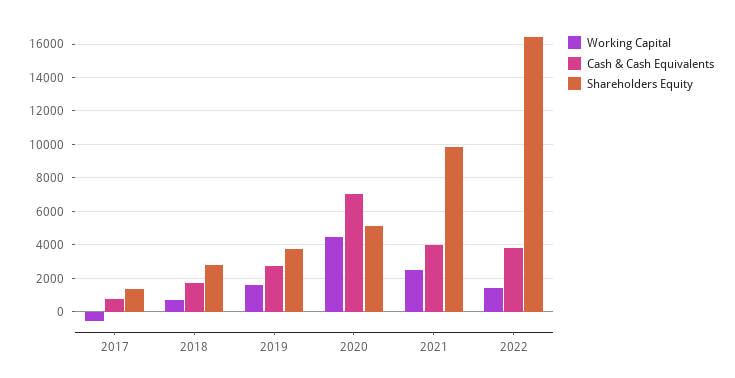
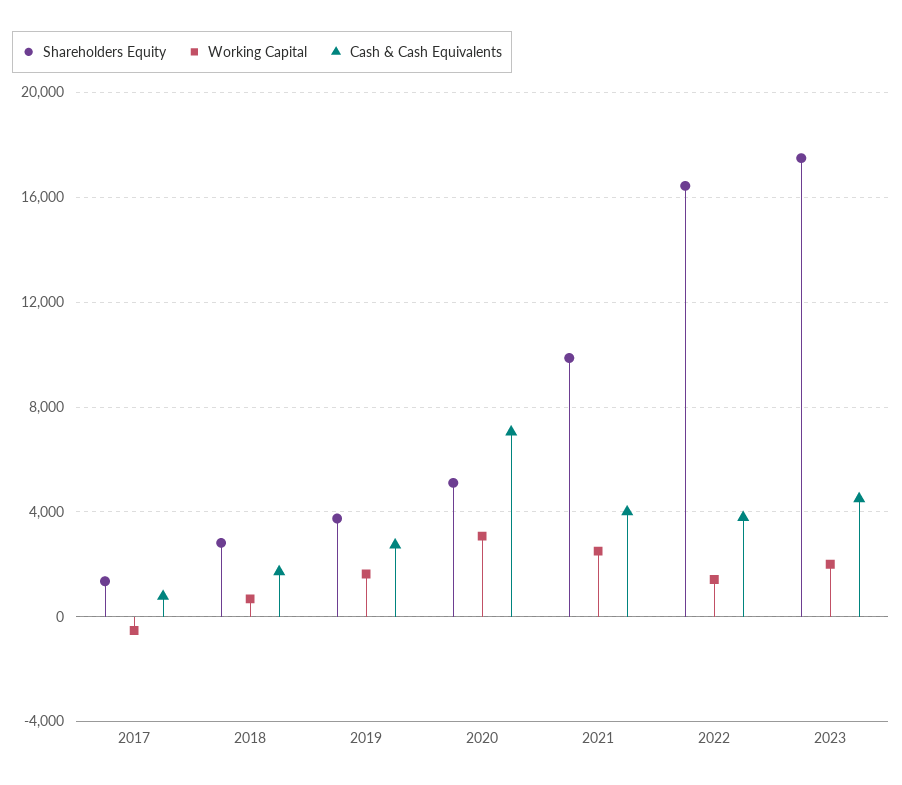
Working Capital, 2020: 4500 -> 3000
Shareholders Equity, 2023: none -> 17500
Working Capital, 2023: none -> 2000
Cash & Cash Equivalents, 2023: none -> 4500

